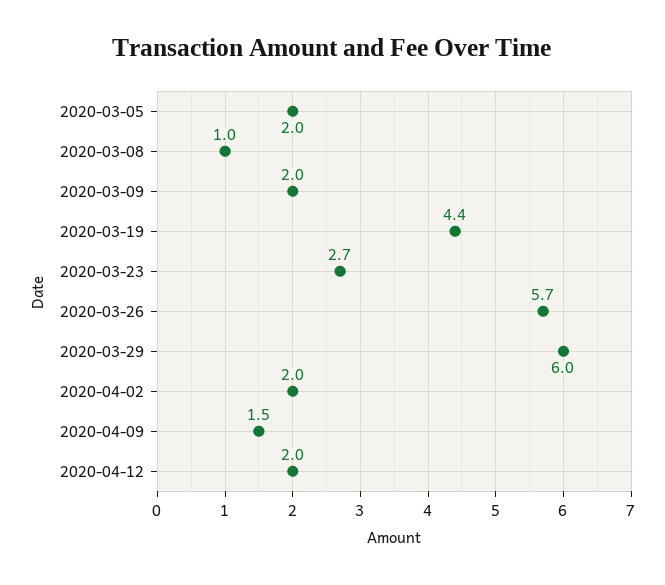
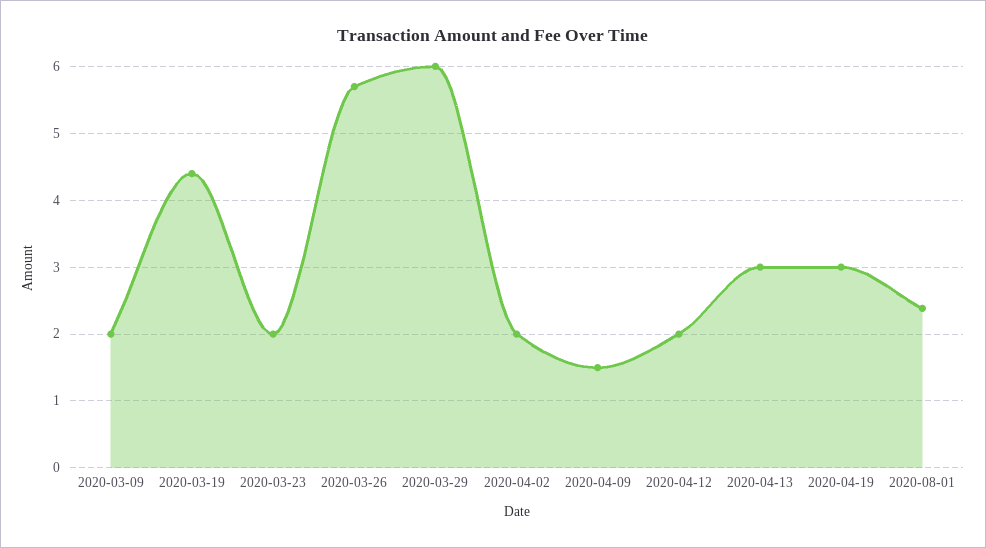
2020-03-05: 2 -> none
2020-03-08: 1 -> none
2020-03-23: 2.7 -> 2
2020-04-13: none -> 3
2020-04-19: none -> 3
2020-08-01: none -> 2.4

